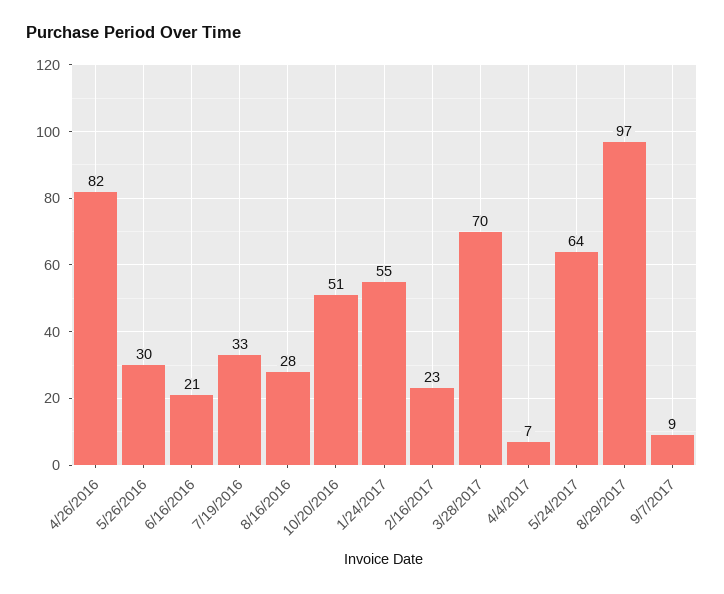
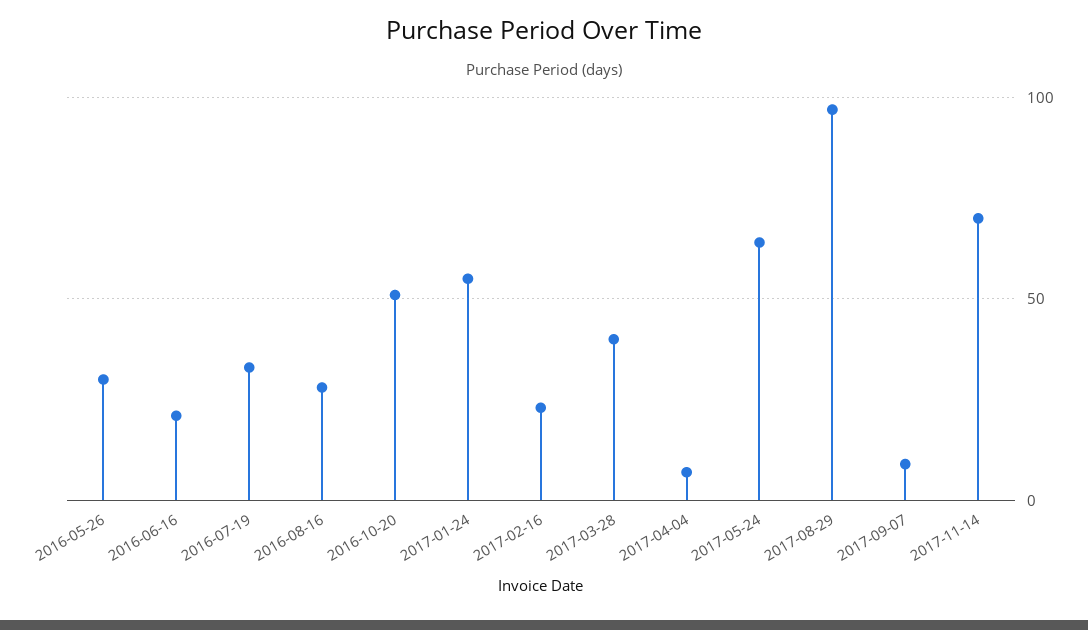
4/26/2016: 82 -> none
3/28/2017: 70 -> 40
2017-11-14: none -> 70

